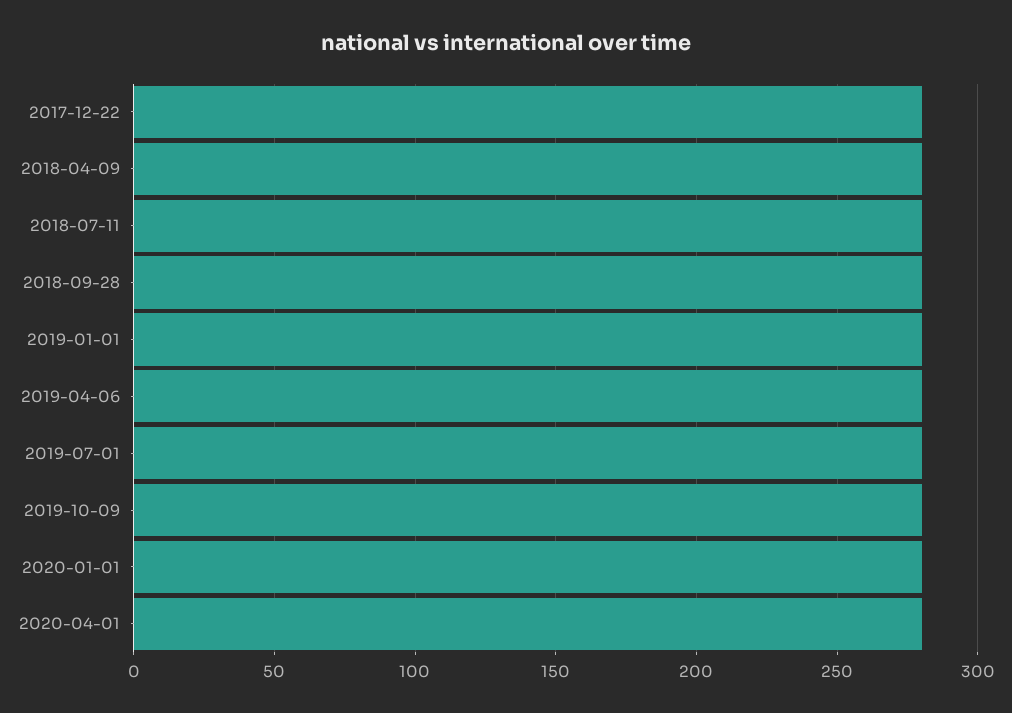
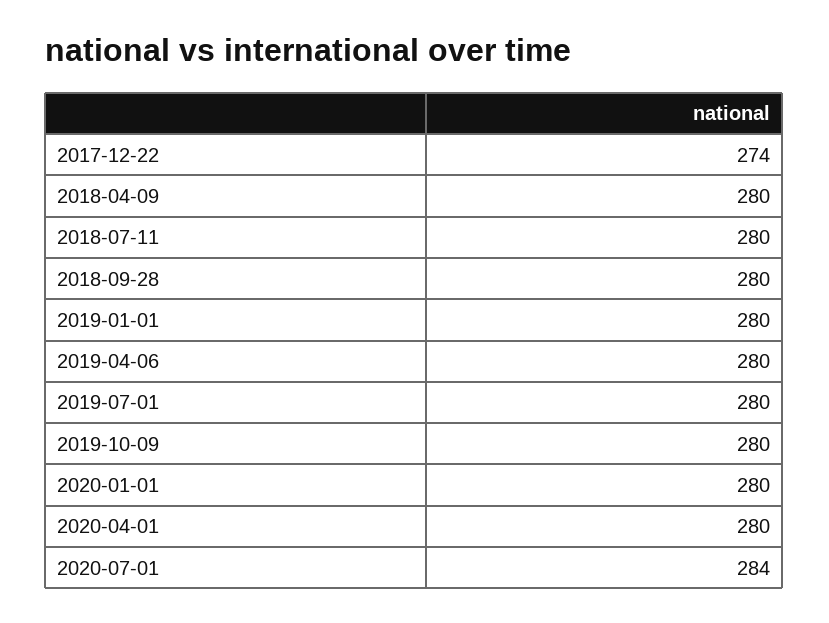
2017-12-22: 280 -> 274
2020-07-01: none -> 284

